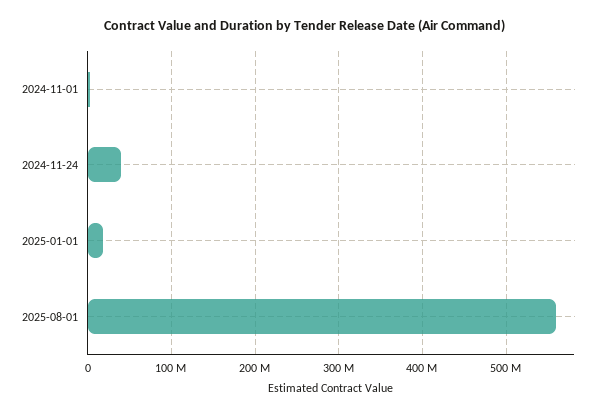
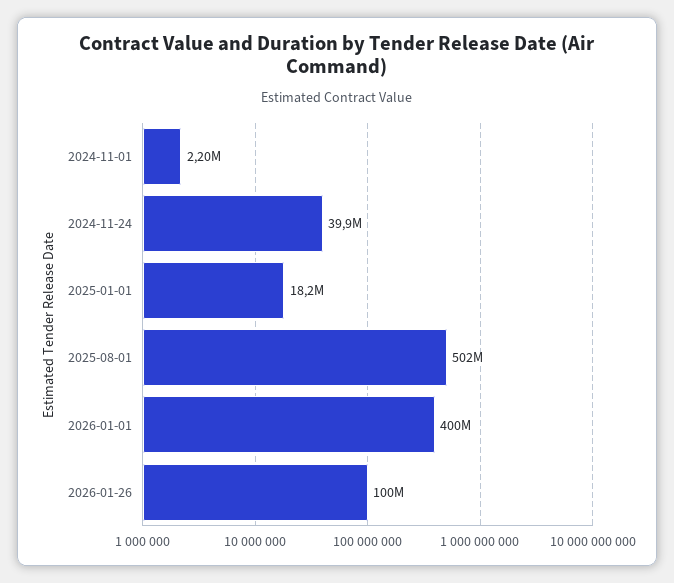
2025-08-01: 560000000 -> 502000000
2026-01-01: none -> 400000000
2026-01-26: none -> 100000000

